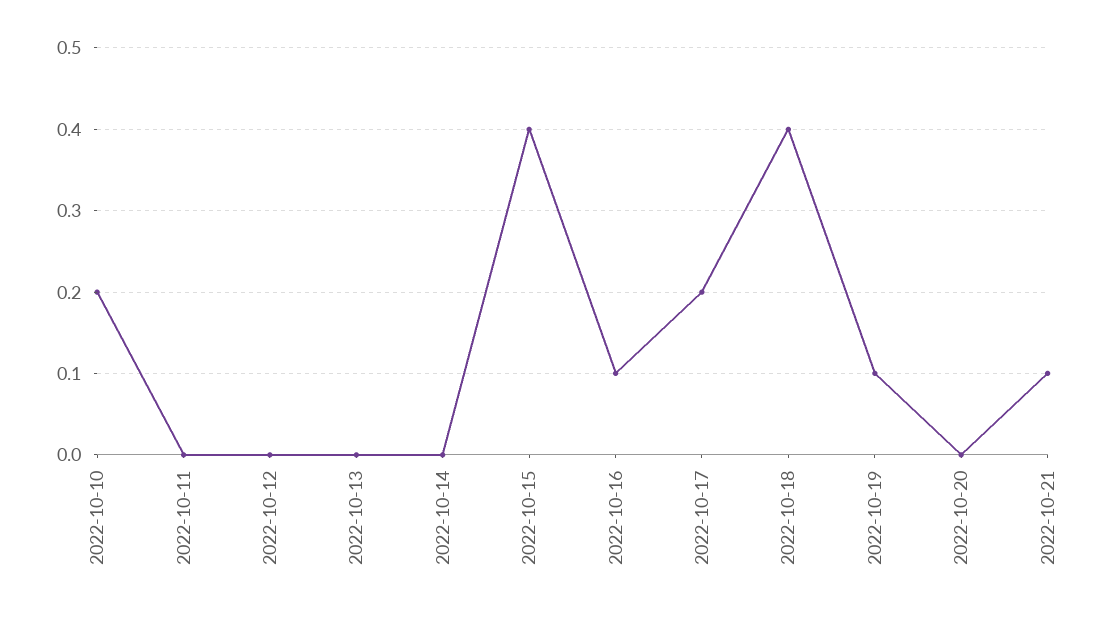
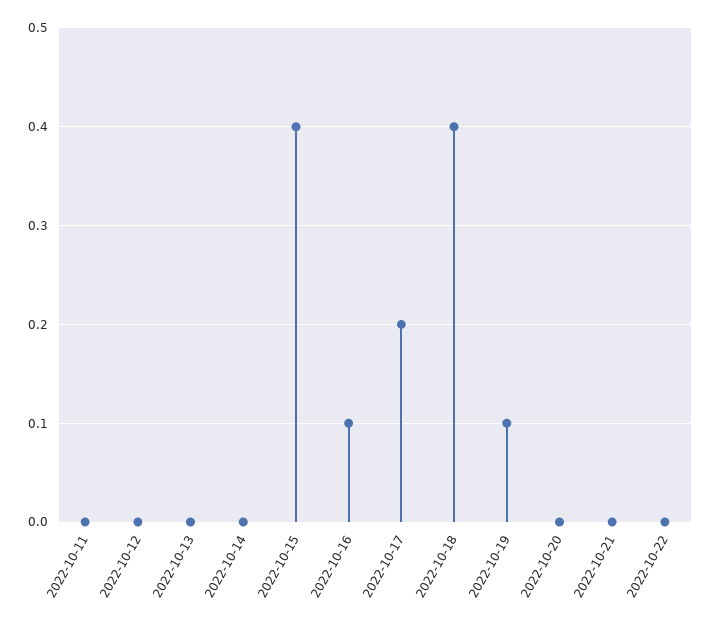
2022-10-10: 0.2 -> none
2022-10-21: 0.1 -> 0
2022-10-22: none -> 0

